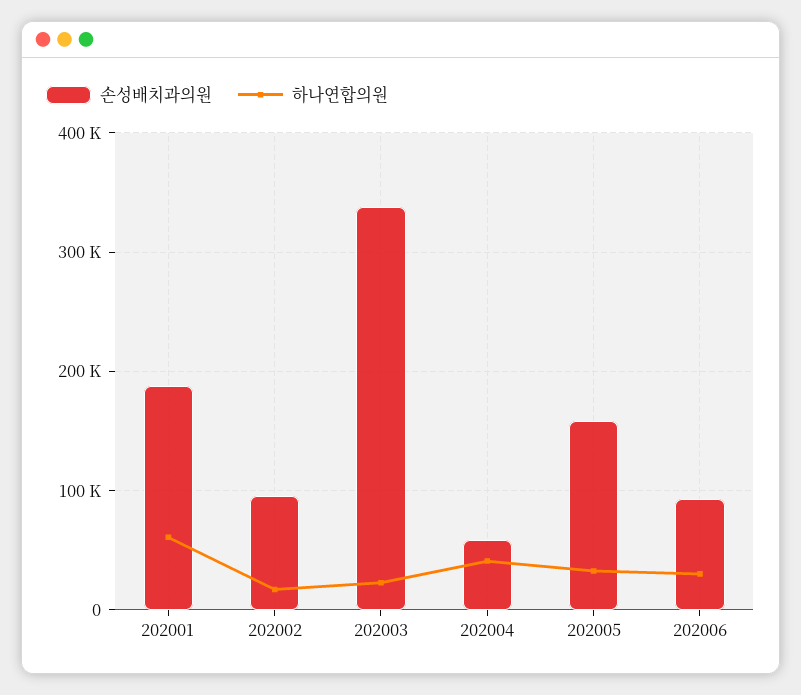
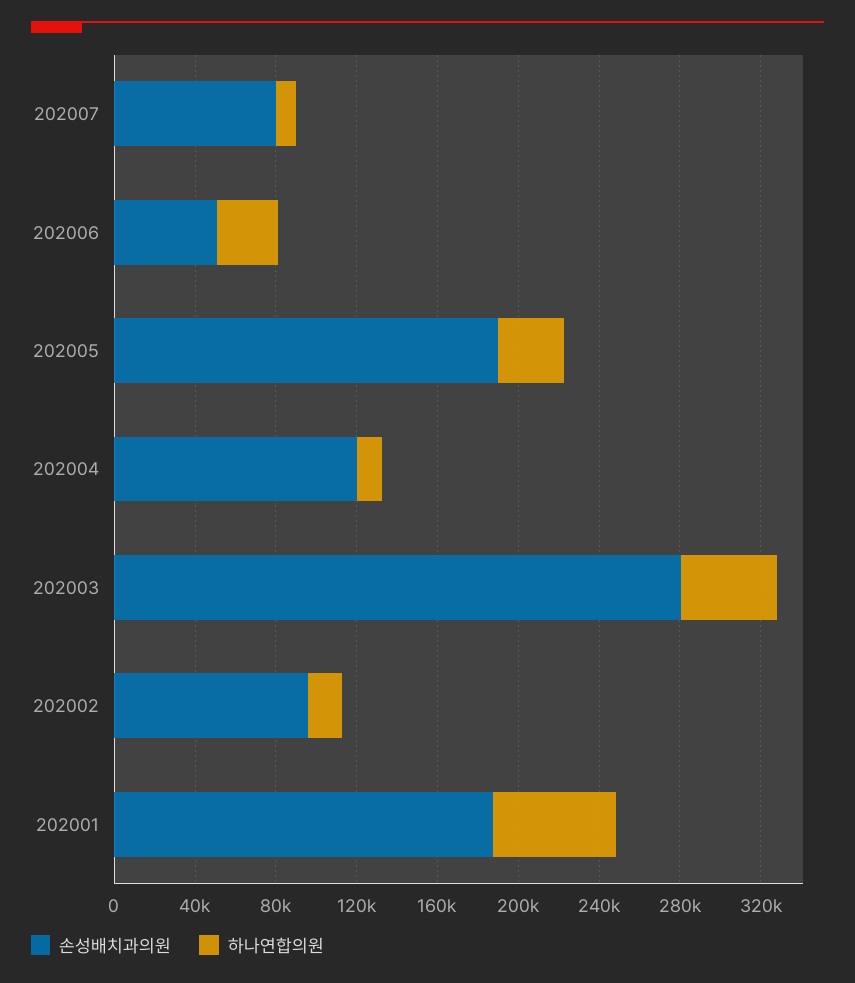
손성배치과의원, 202003: 340000 -> 280000
하나연합의원, 202003: 20000 -> 50000
손성배치과의원, 202004: 60000 -> 120000
하나연합의원, 202004: 40000 -> 10000
손성배치과의원, 202005: 160000 -> 190000
손성배치과의원, 202006: 90000 -> 50000
손성배치과의원, 202007: none -> 80000
하나연합의원, 202007: none -> 10000

